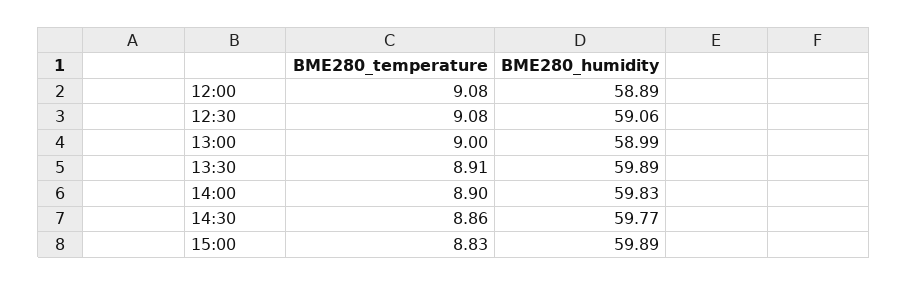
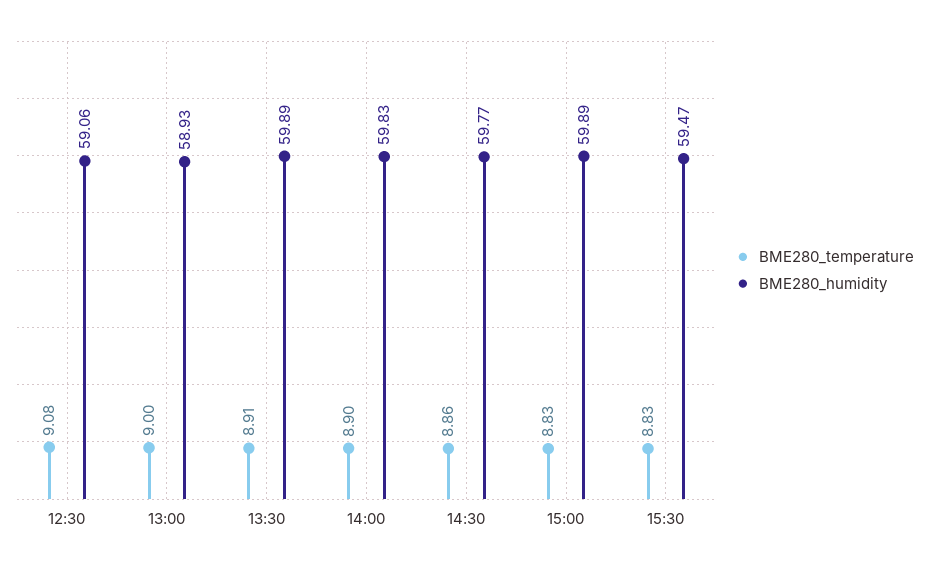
BME280_temperature, 12:00: 9.08 -> none
BME280_humidity, 12:00: 58.89 -> none
BME280_humidity, 13:00: 58.99 -> 58.93
BME280_temperature, 15:30: none -> 8.83
BME280_humidity, 15:30: none -> 59.47

